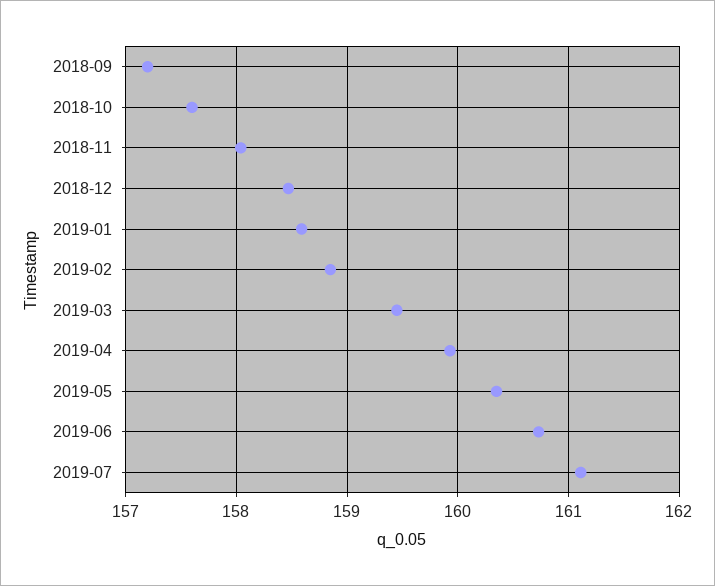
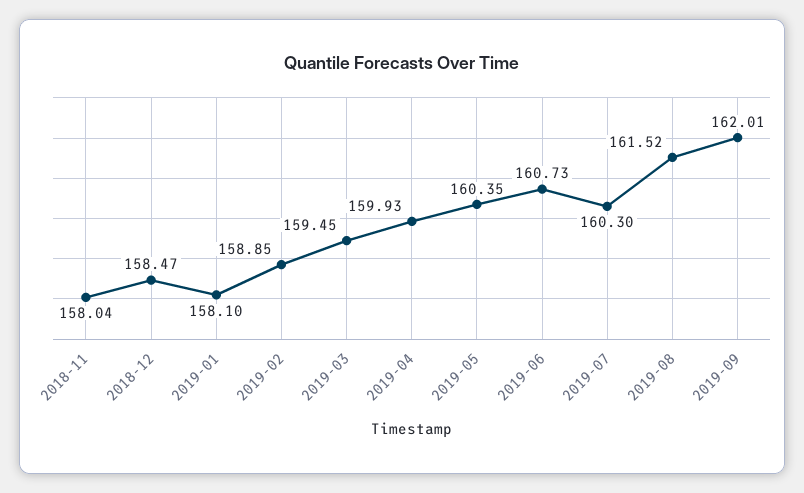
2018-09: 157.2 -> none
2018-10: 157.6 -> none
2019-01: 158.6 -> 158.1
2019-07: 161.1 -> 160.3
2019-08: none -> 161.52
2019-09: none -> 162.01

